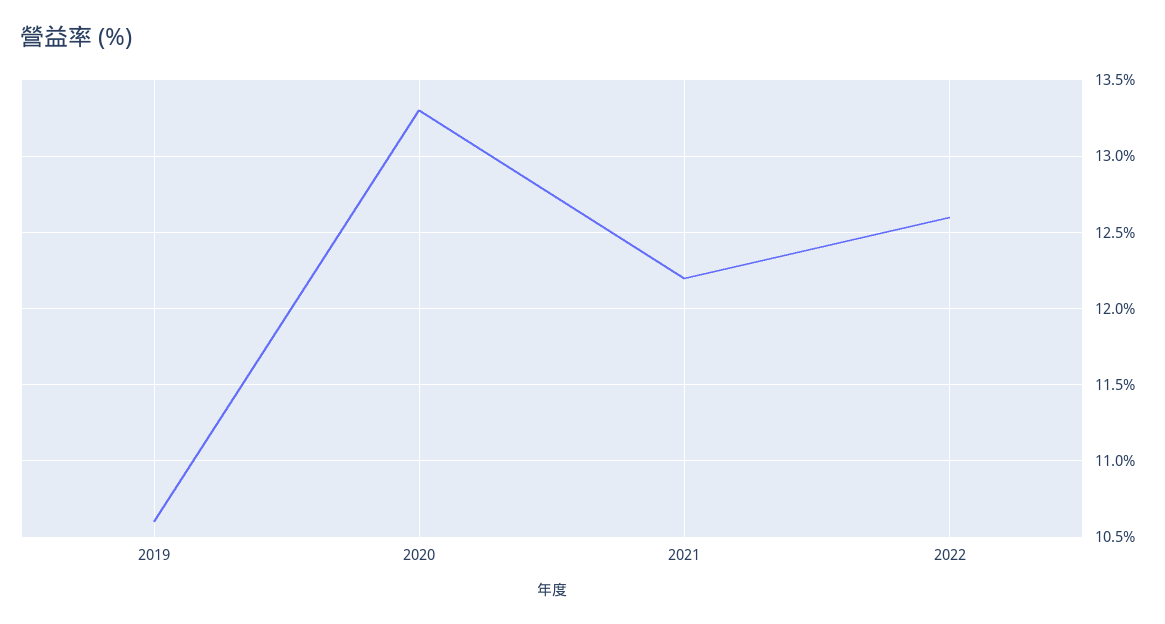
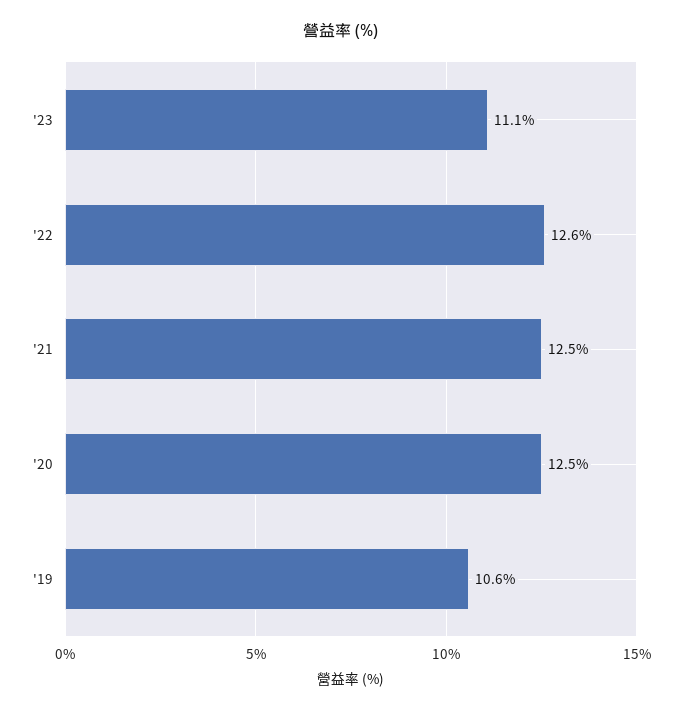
2020: 13.3 -> 12.5
2021: 12.2 -> 12.5
'23: none -> 11.1

